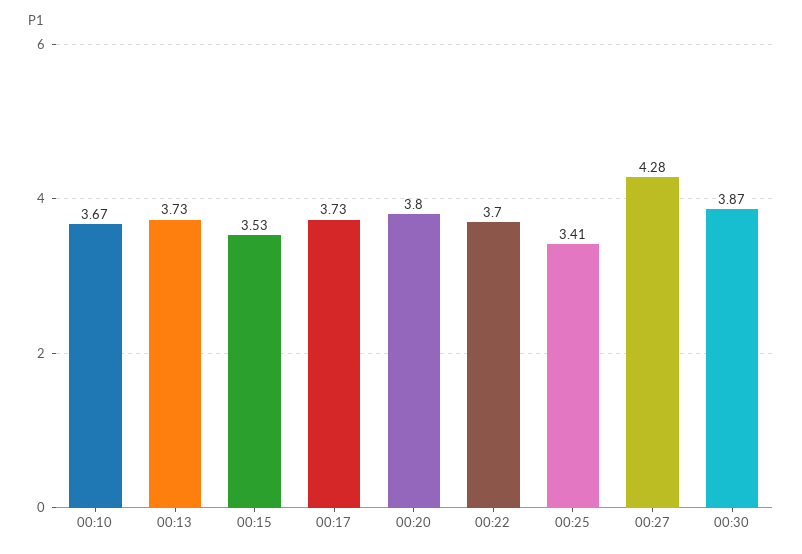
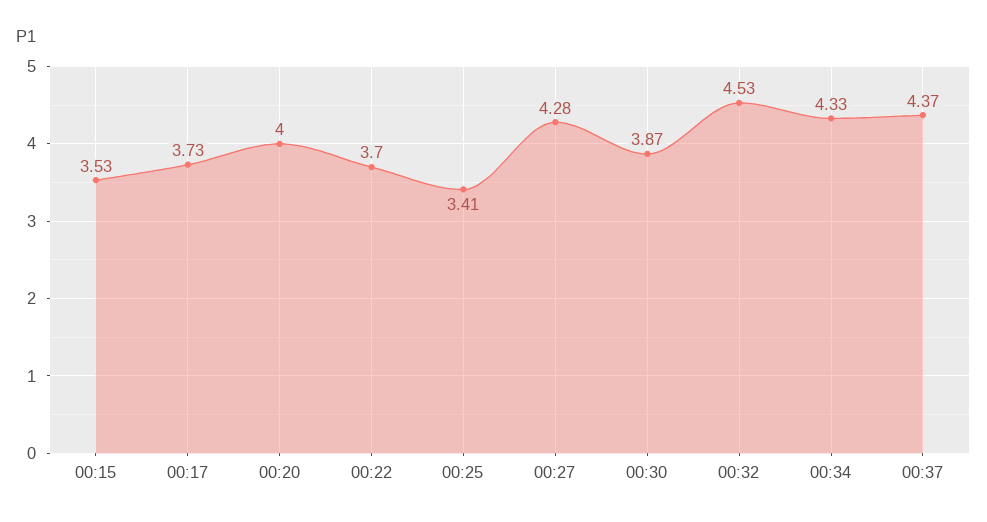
00:10: 3.67 -> none
00:13: 3.73 -> none
00:20: 3.8 -> 4
00:32: none -> 4.53
00:34: none -> 4.33
00:37: none -> 4.37

